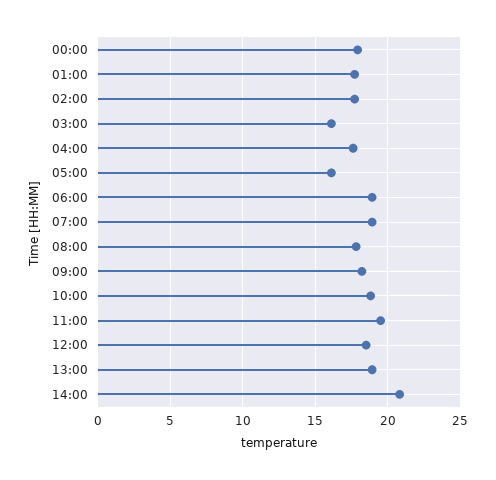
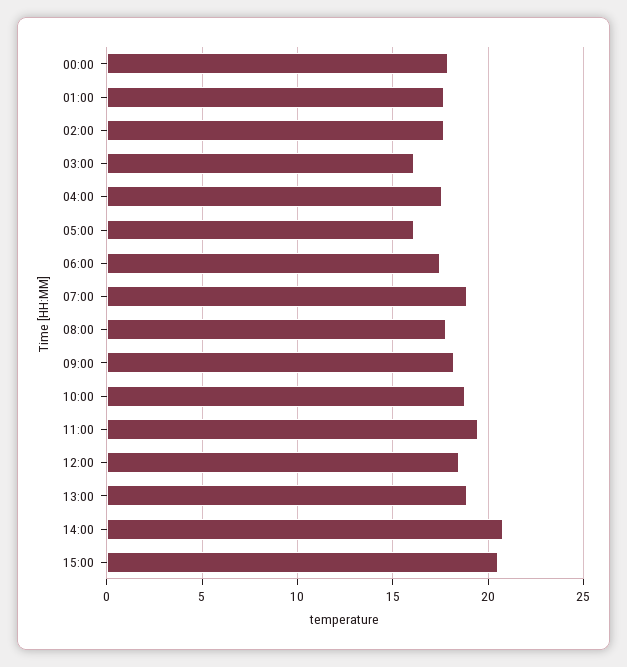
06:00: 19 -> 17.5
15:00: none -> 20.5

